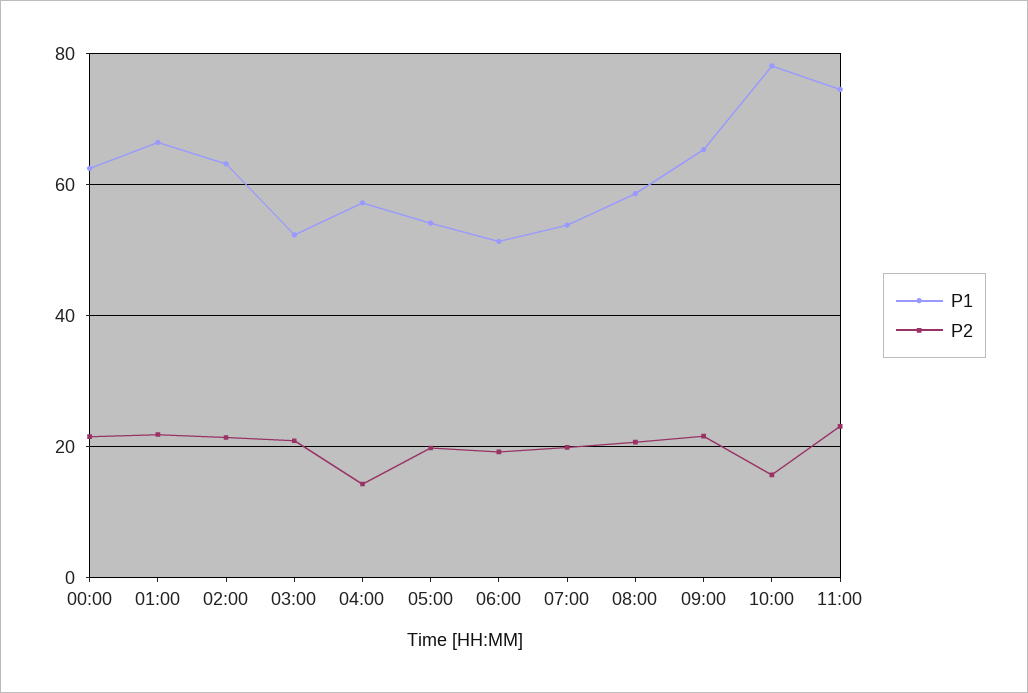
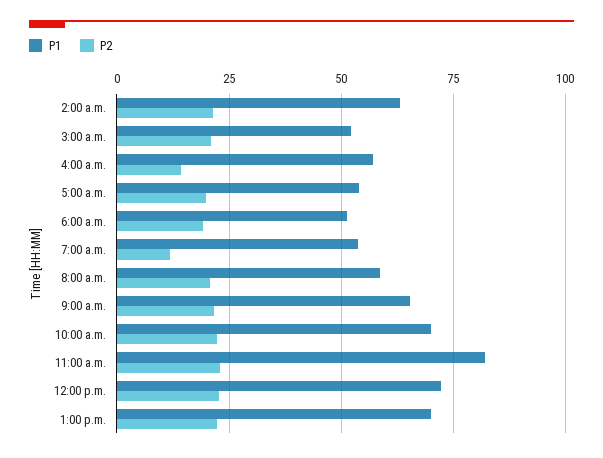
P1, 00:00: 62 -> none
P2, 00:00: 22 -> none
P1, 01:00: 66 -> none
P2, 01:00: 22 -> none
P2, 07:00: 20 -> 12.5
P1, 10:00: 78 -> 70
P2, 10:00: 16 -> 22.5
P1, 11:00: 74 -> 82.5
P1, 12:00 p.m.: none -> 72.5
P2, 12:00 p.m.: none -> 22.5
P1, 1:00 p.m.: none -> 70
P2, 1:00 p.m.: none -> 22.5

